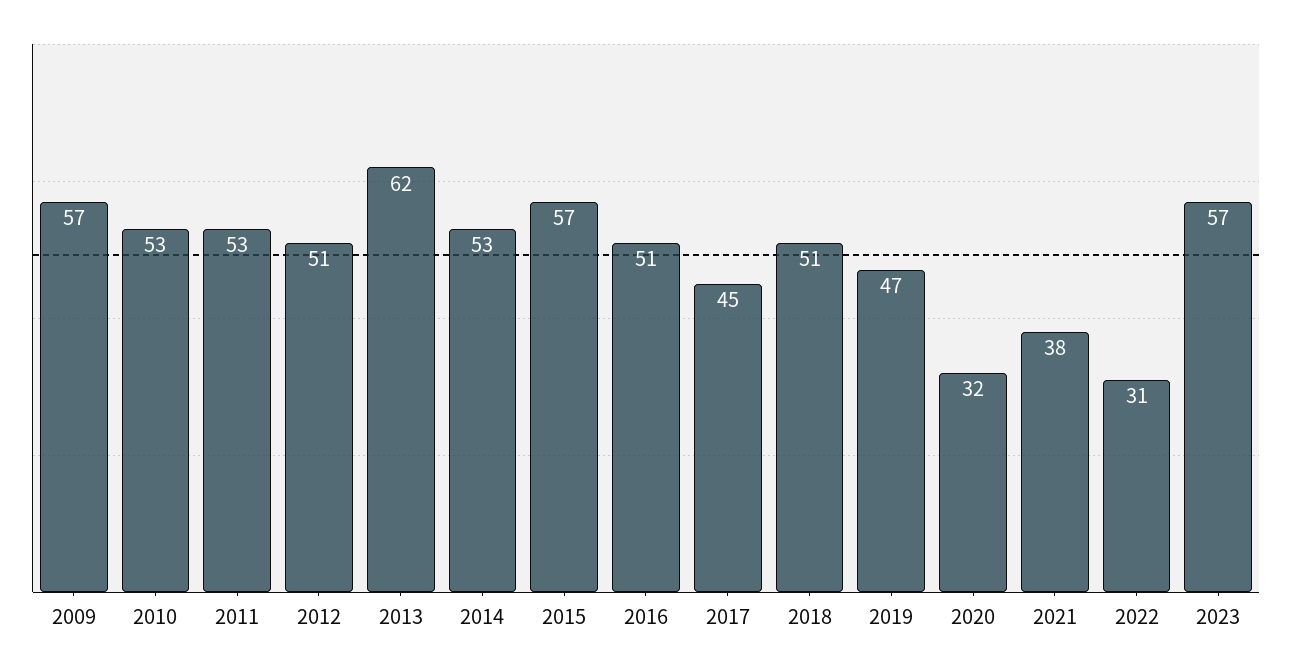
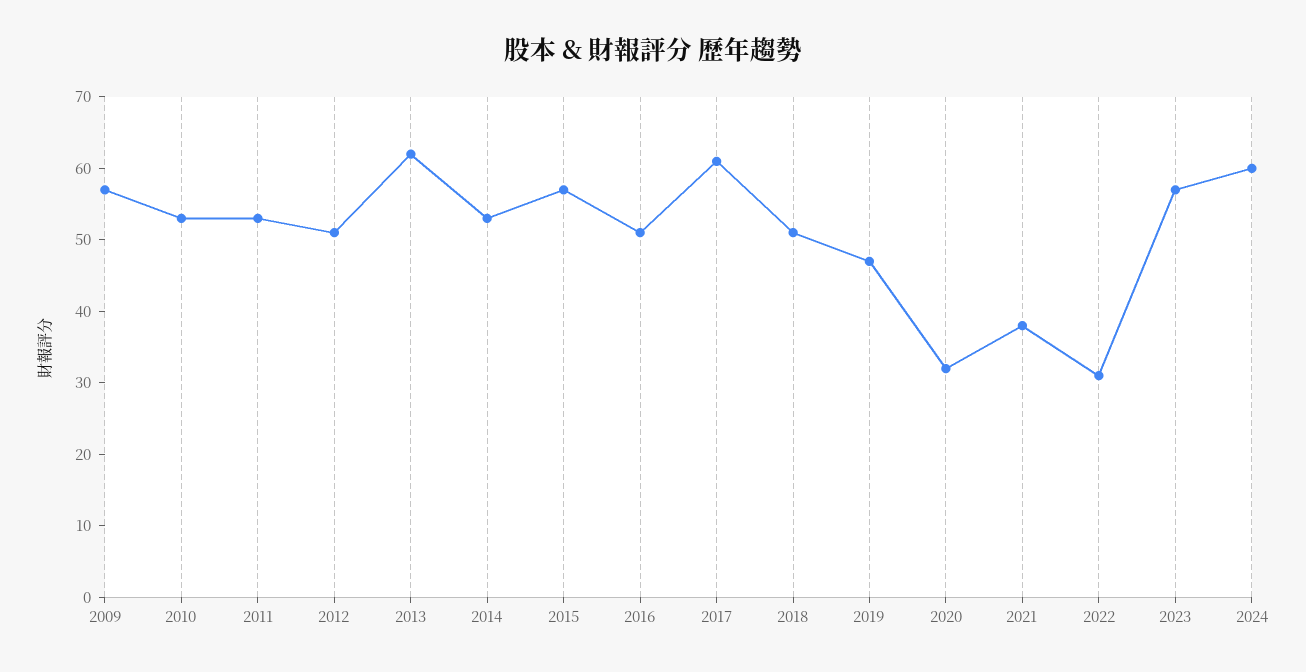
2017: 45 -> 60
2024: none -> 60

